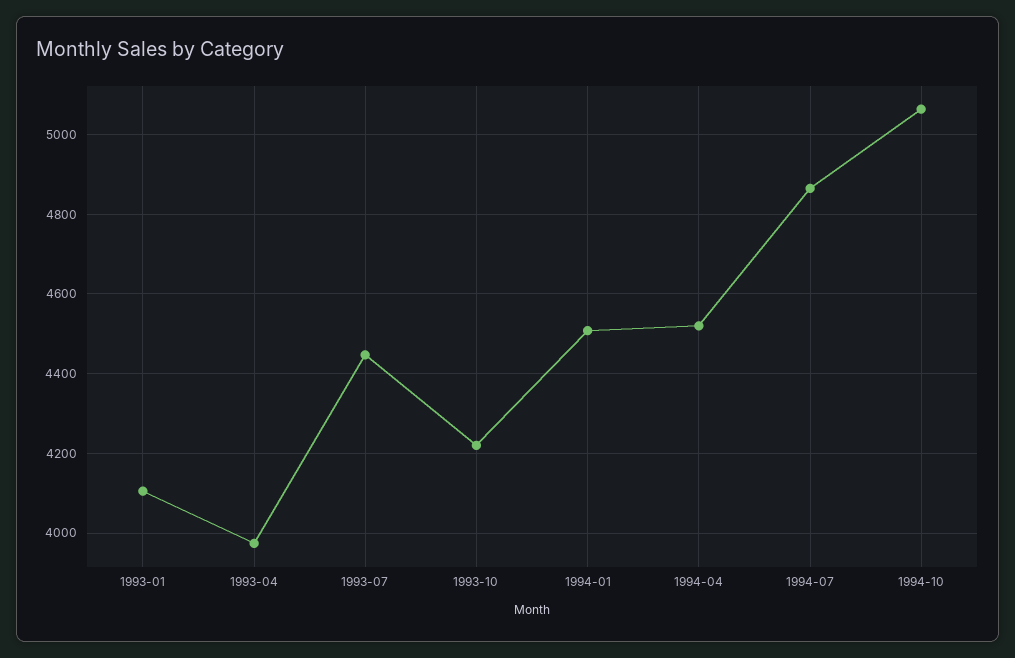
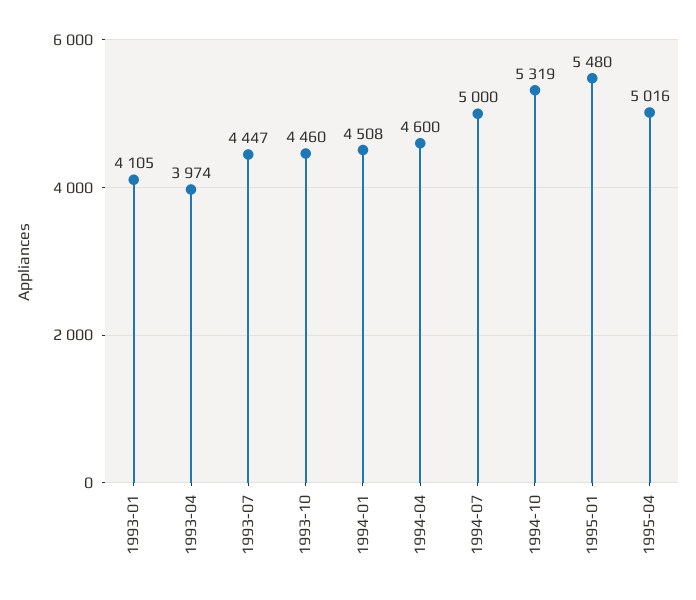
1993-10: 4220 -> 4460
1994-04: 4520 -> 4600
1994-07: 4860 -> 5000
1994-10: 5060 -> 5319
1995-01: none -> 5480
1995-04: none -> 5016

